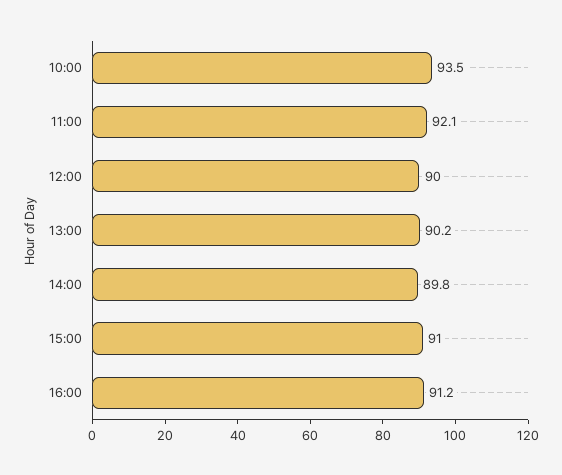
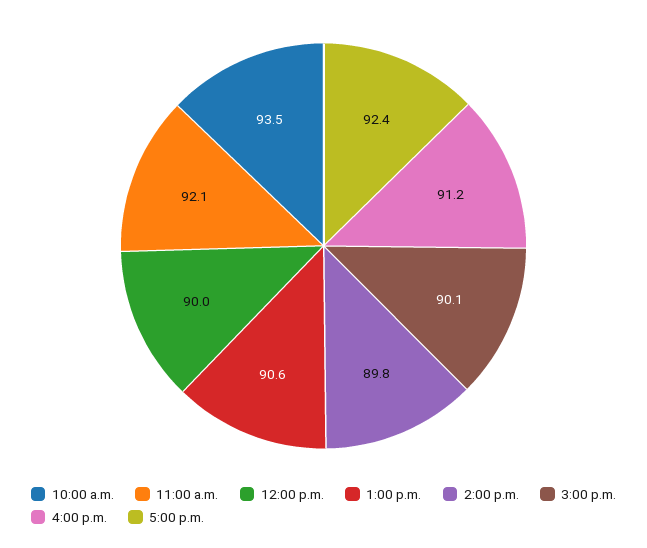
13:00: 90.2 -> 90.6
15:00: 91 -> 90.1
5:00 p.m.: none -> 92.4

